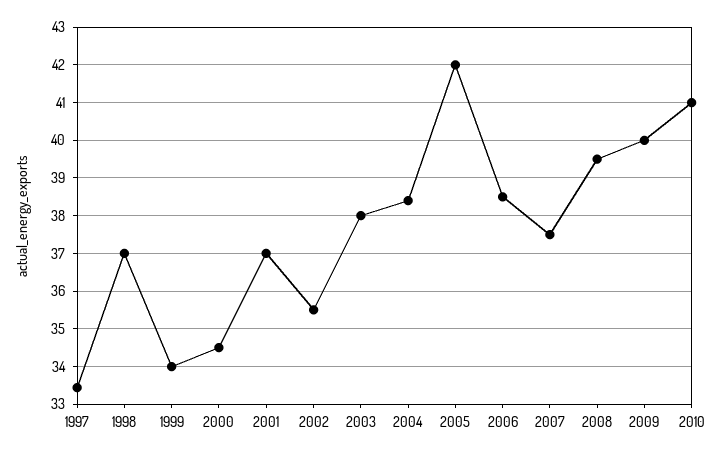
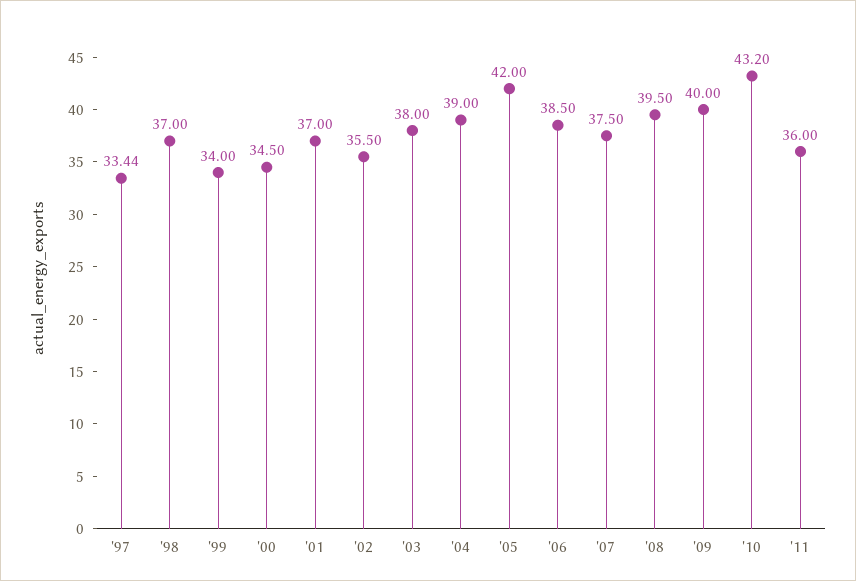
2004: 38.4 -> 39
2010: 41 -> 43.2
'11: none -> 36

